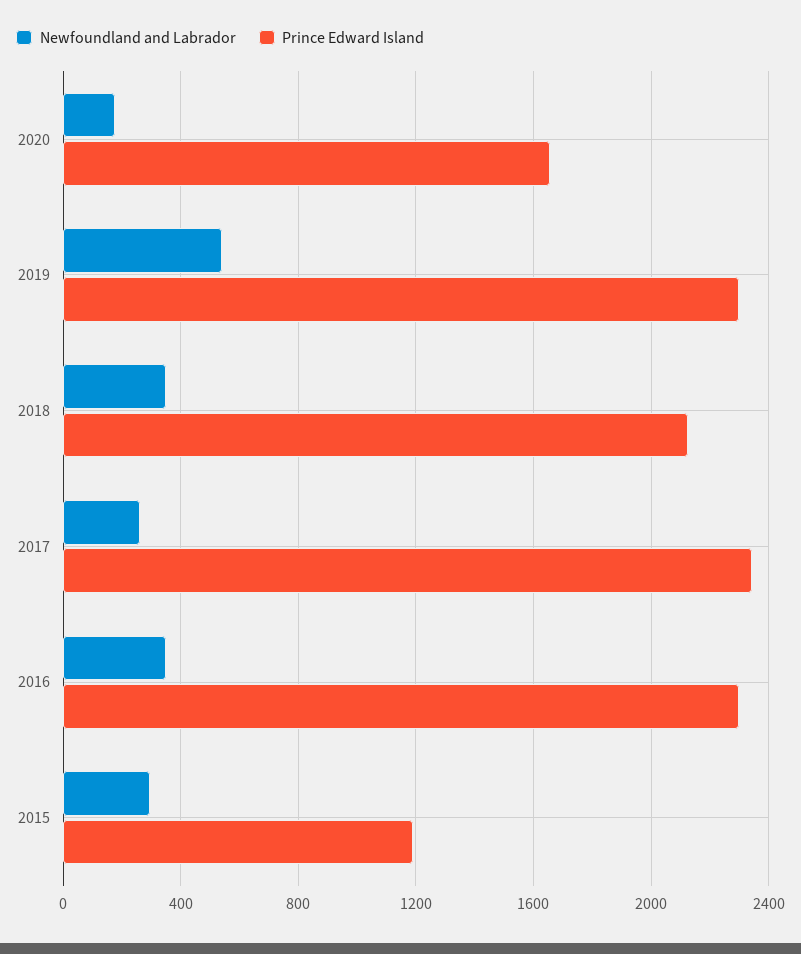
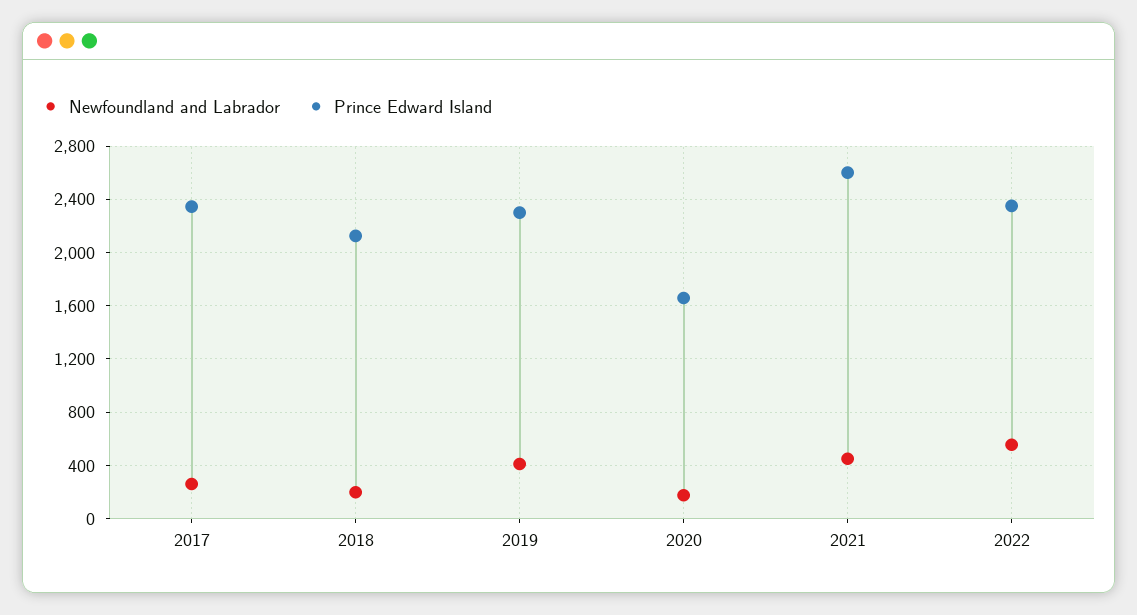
Newfoundland and Labrador, 2019: 550 -> 400
Newfoundland and Labrador, 2018: 350 -> 200
Newfoundland and Labrador, 2016: 350 -> none
Prince Edward Island, 2016: 2300 -> none
Newfoundland and Labrador, 2015: 300 -> none
Prince Edward Island, 2015: 1200 -> none
Newfoundland and Labrador, 2021: none -> 450
Prince Edward Island, 2021: none -> 2600
Newfoundland and Labrador, 2022: none -> 550
Prince Edward Island, 2022: none -> 2350

